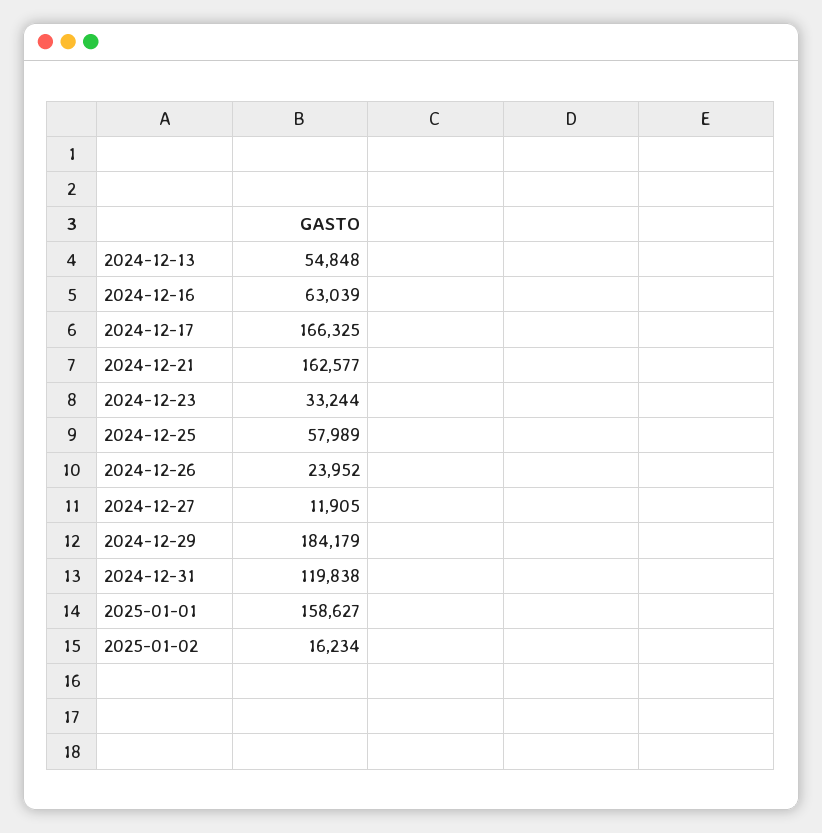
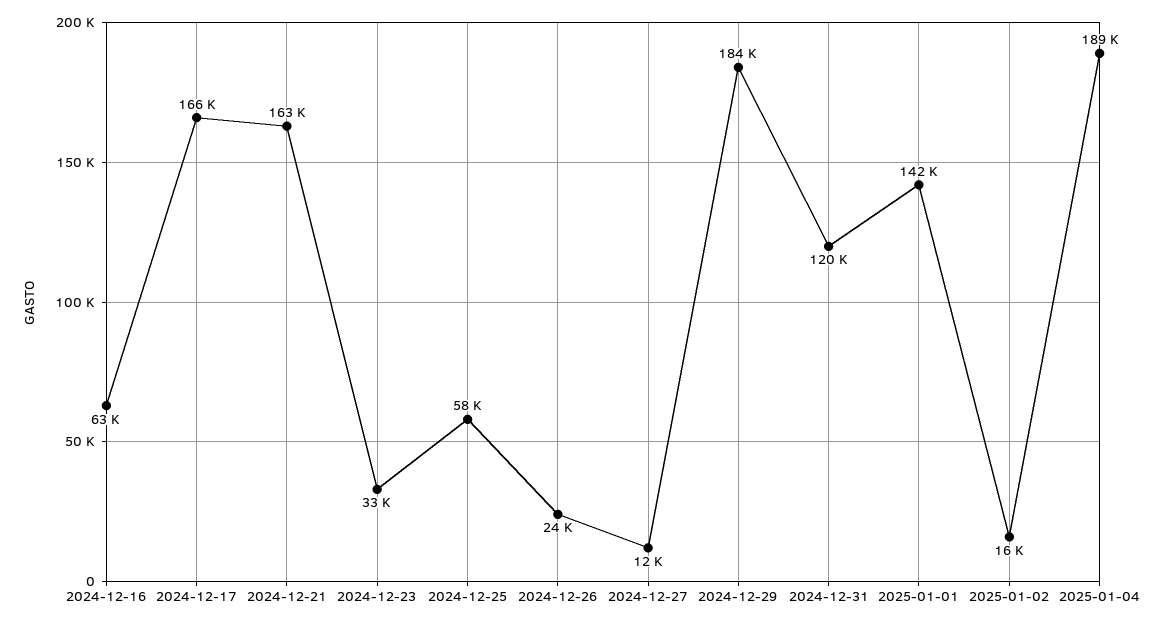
2024-12-13: 54848 -> none
2025-01-01: 158627 -> 142000
2025-01-04: none -> 189000

